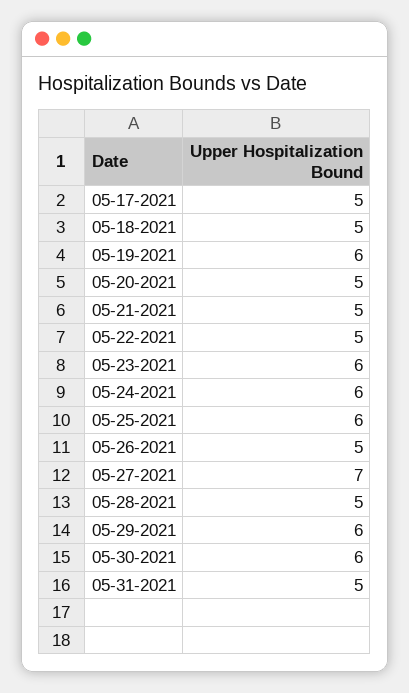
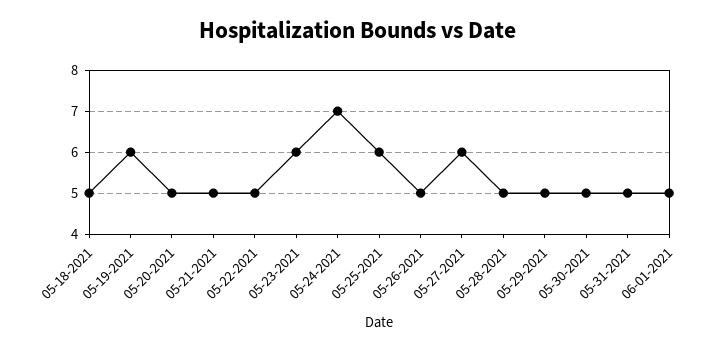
05-17-2021: 5 -> none
05-24-2021: 6 -> 7
05-27-2021: 7 -> 6
05-29-2021: 6 -> 5
05-30-2021: 6 -> 5
06-01-2021: none -> 5

